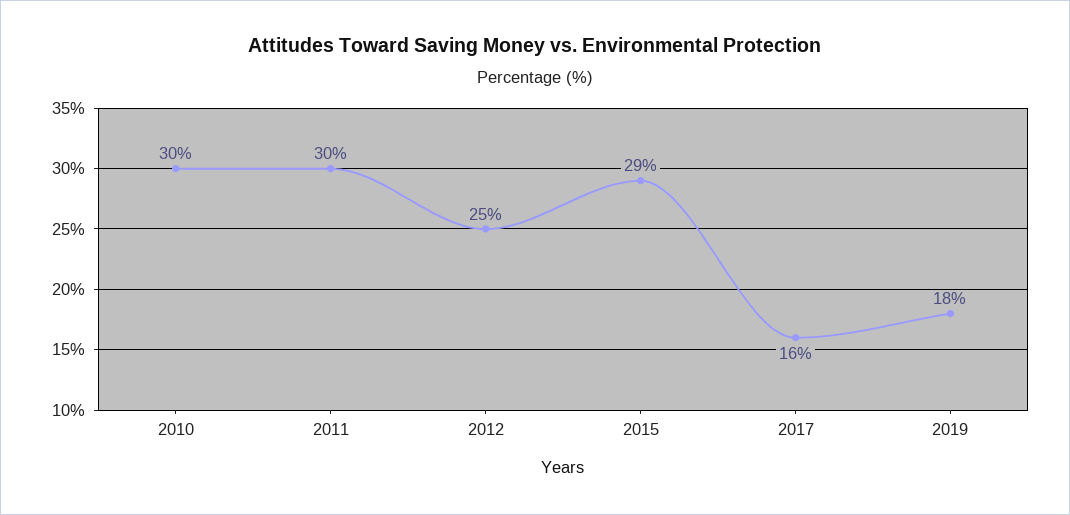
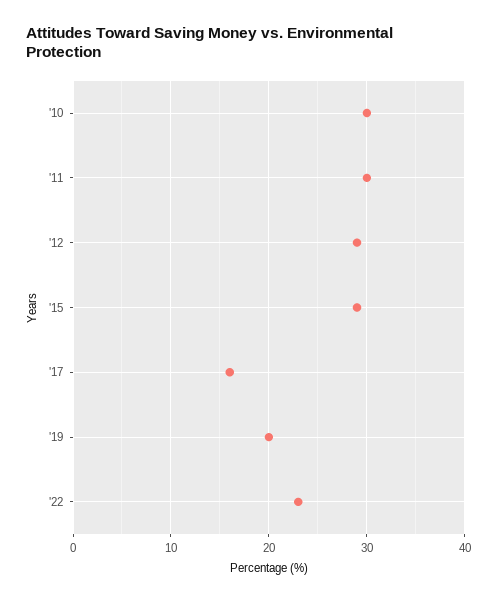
2012: 25 -> 29
2019: 18 -> 20
'22: none -> 23

